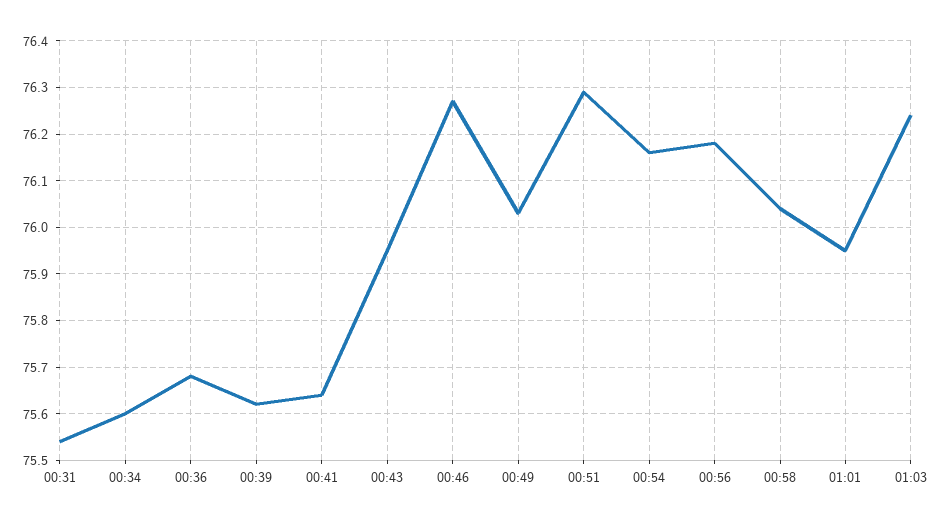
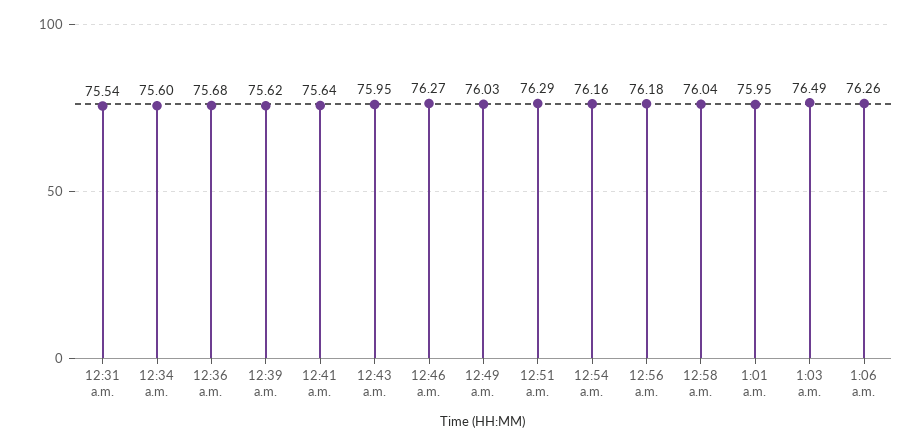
01:03: 76.25 -> 76.49
1:06 a.m.: none -> 76.26

